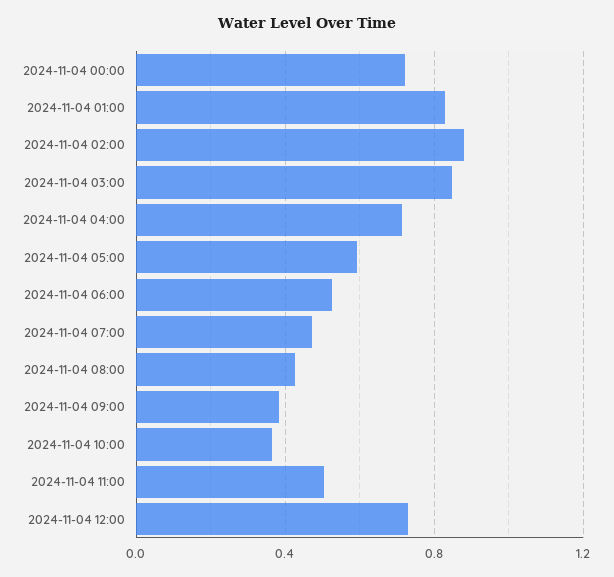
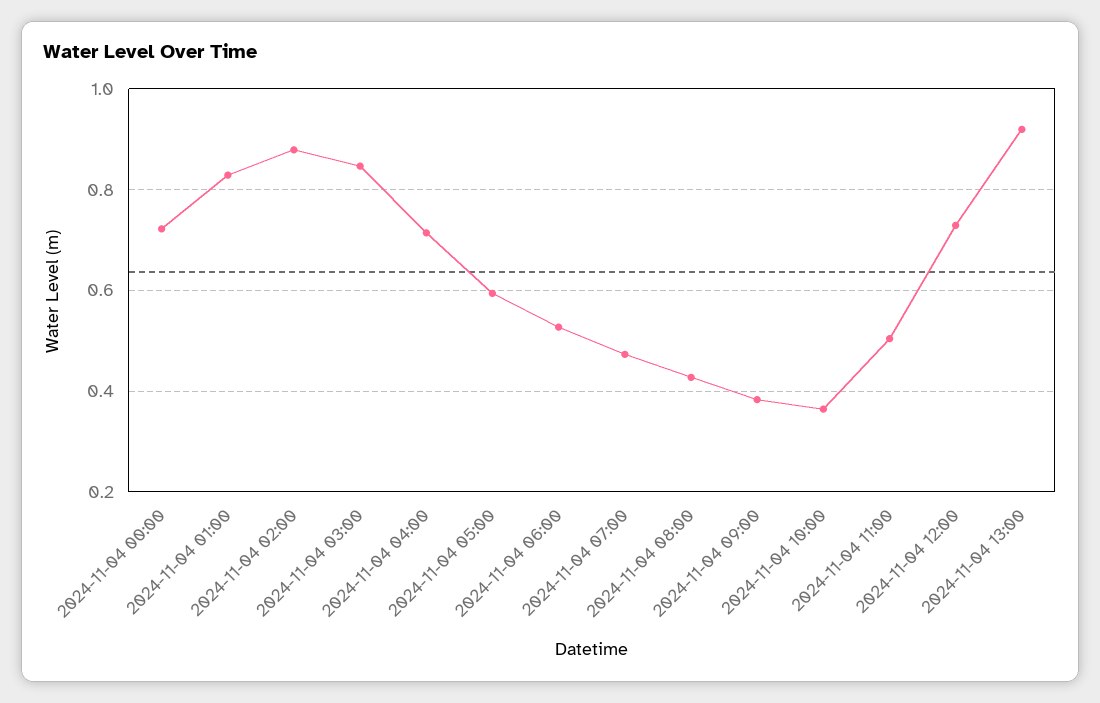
2024-11-04 13:00: none -> 0.92

